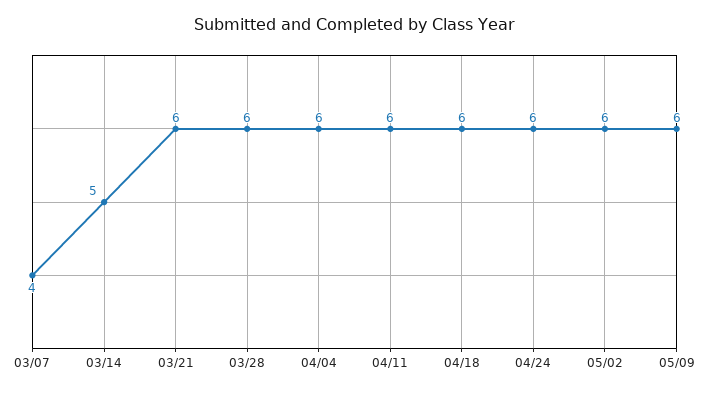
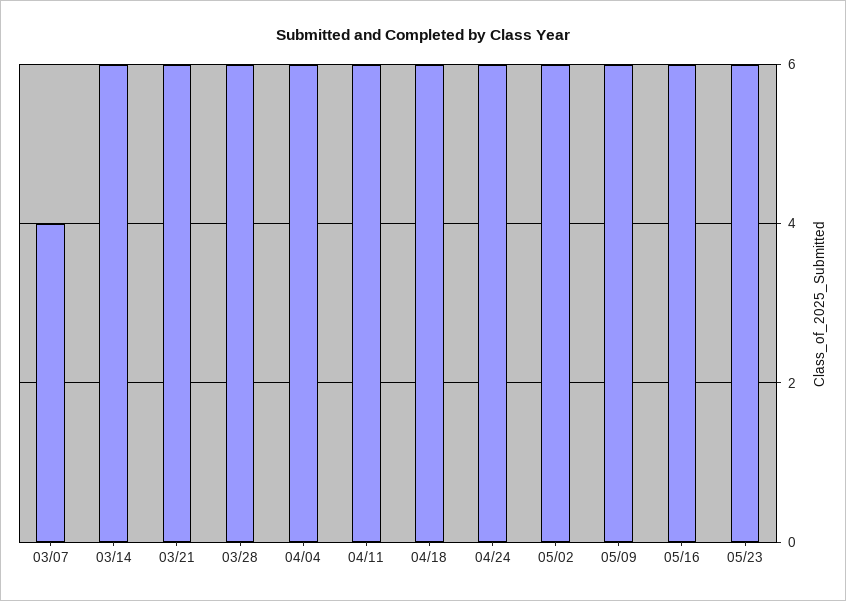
03/14: 5 -> 6
05/16: none -> 6
05/23: none -> 6

